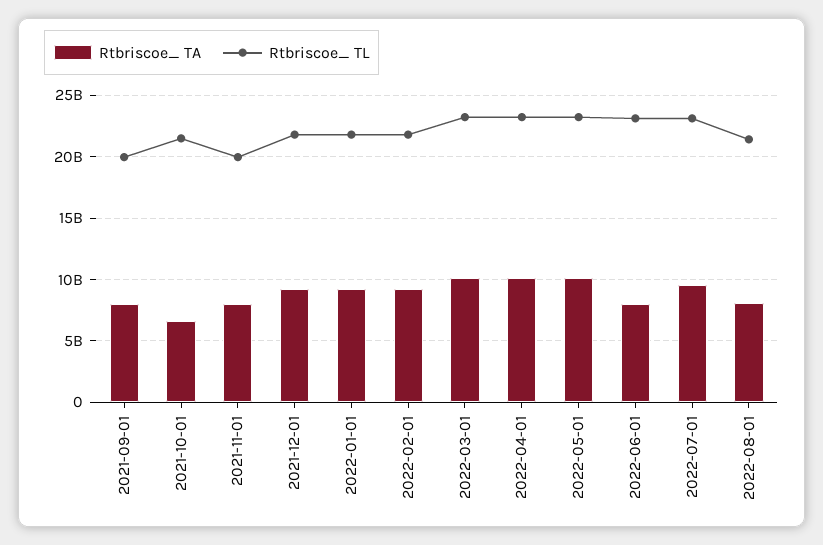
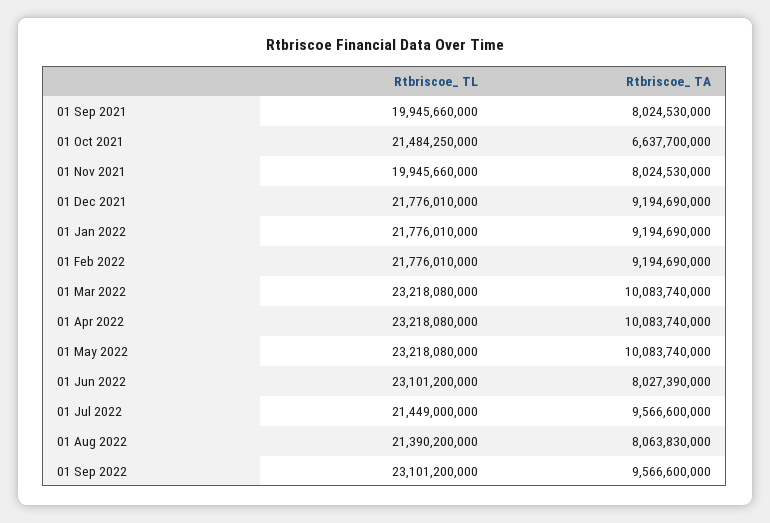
Rtbriscoe_ TL, 2022-07-01: 23000000000 -> 21449000000
Rtbriscoe_ TL, 01 Sep 2022: none -> 23101200000
Rtbriscoe_ TA, 01 Sep 2022: none -> 9566600000

